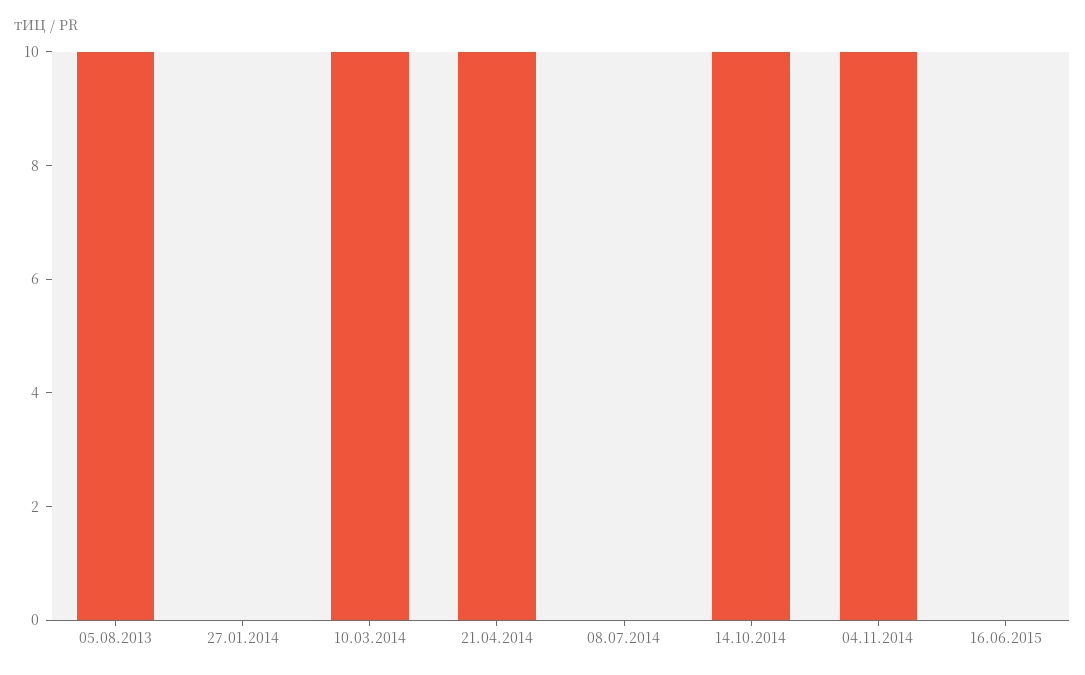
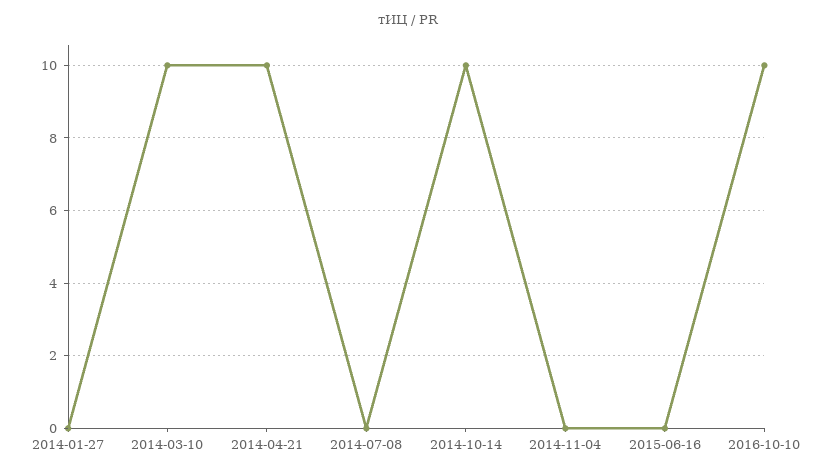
05.08.2013: 10 -> none
04.11.2014: 10 -> 0
2016-10-10: none -> 10

